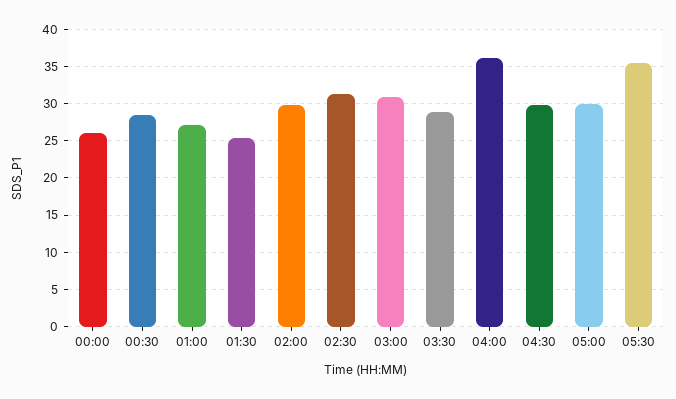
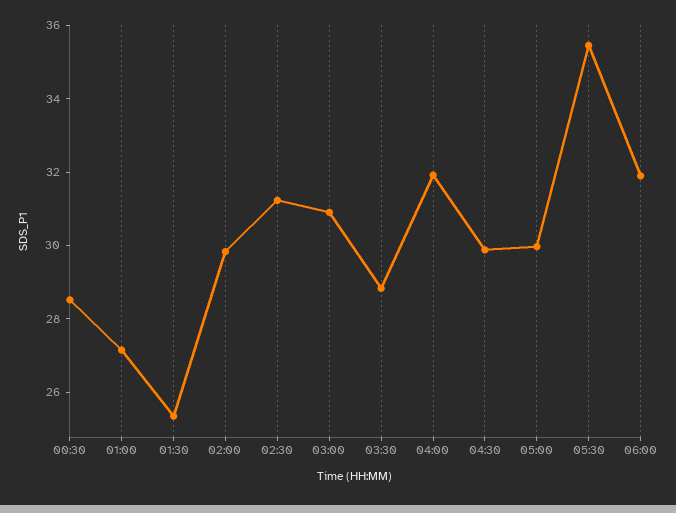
00:00: 26 -> none
04:00: 36 -> 32
06:00: none -> 32

